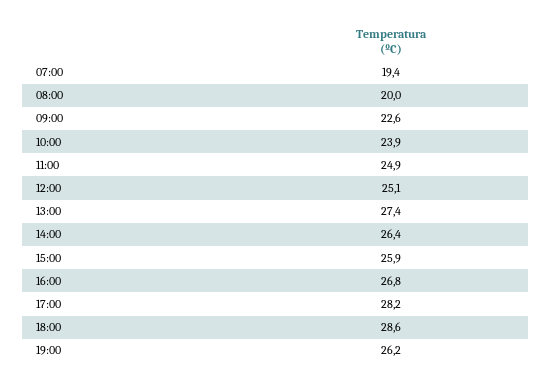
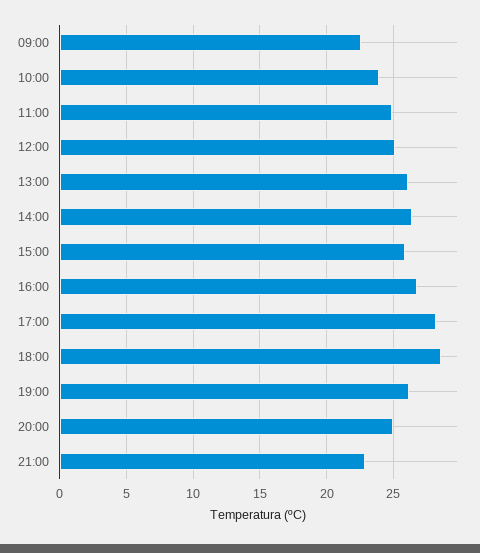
07:00: 19.4 -> none
08:00: 20 -> none
13:00: 27.4 -> 26
20:00: none -> 25
21:00: none -> 23

